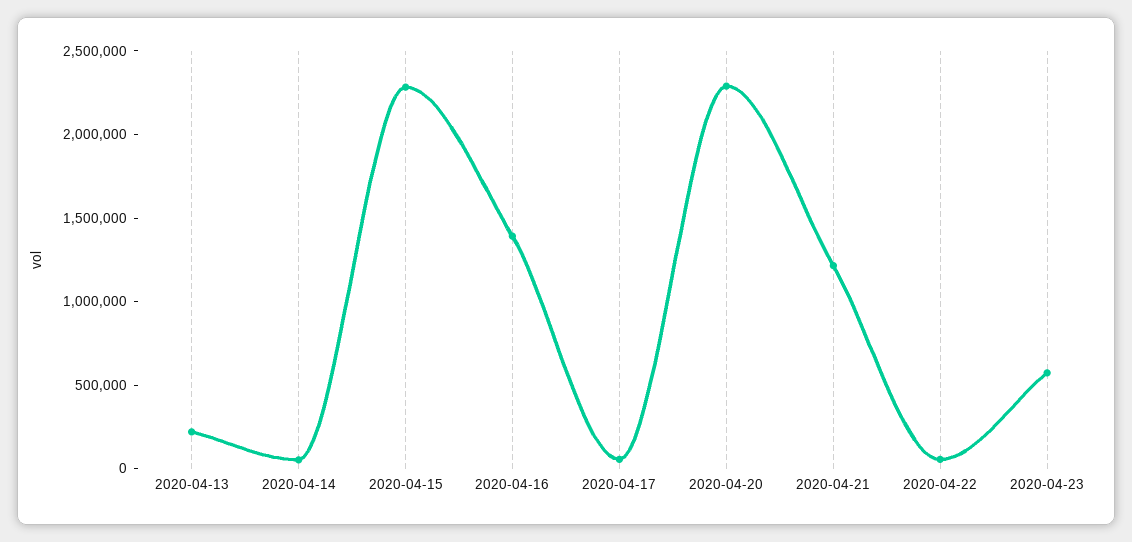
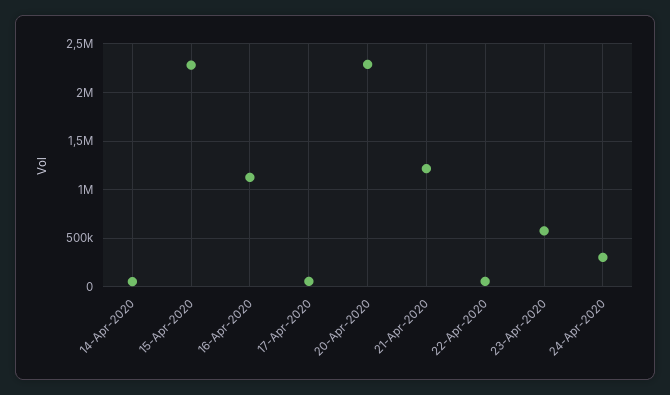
2020-04-13: 200000 -> none
2020-04-16: 1400000 -> 1100000
24-Apr-2020: none -> 300000

